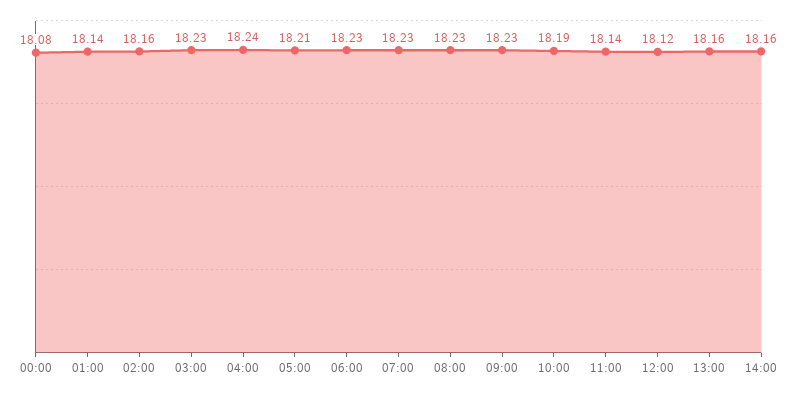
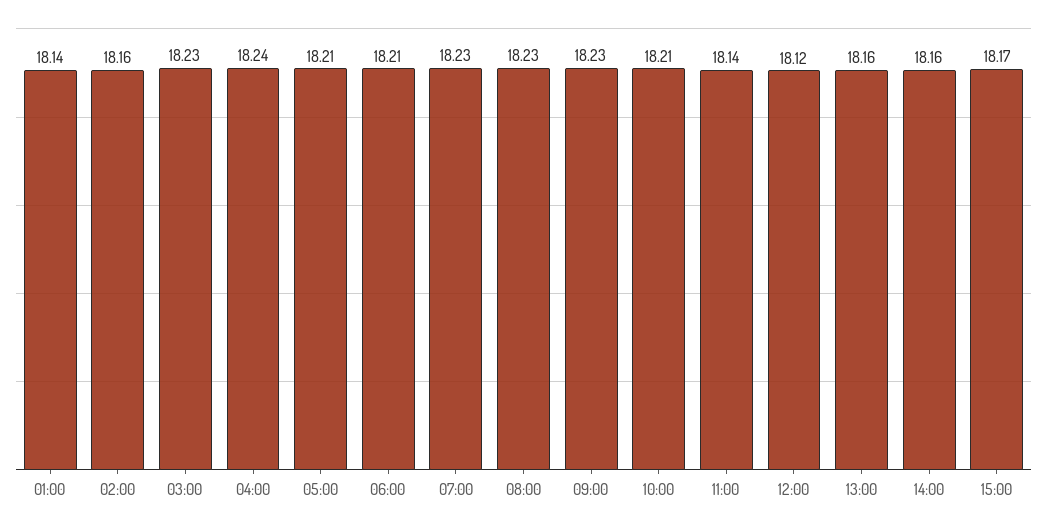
00:00: 18.08 -> none
06:00: 18.23 -> 18.21
10:00: 18.19 -> 18.21
15:00: none -> 18.17

